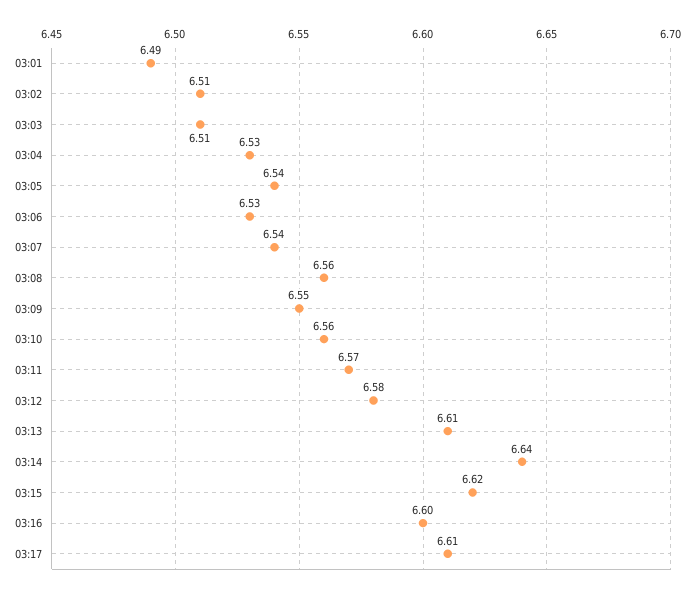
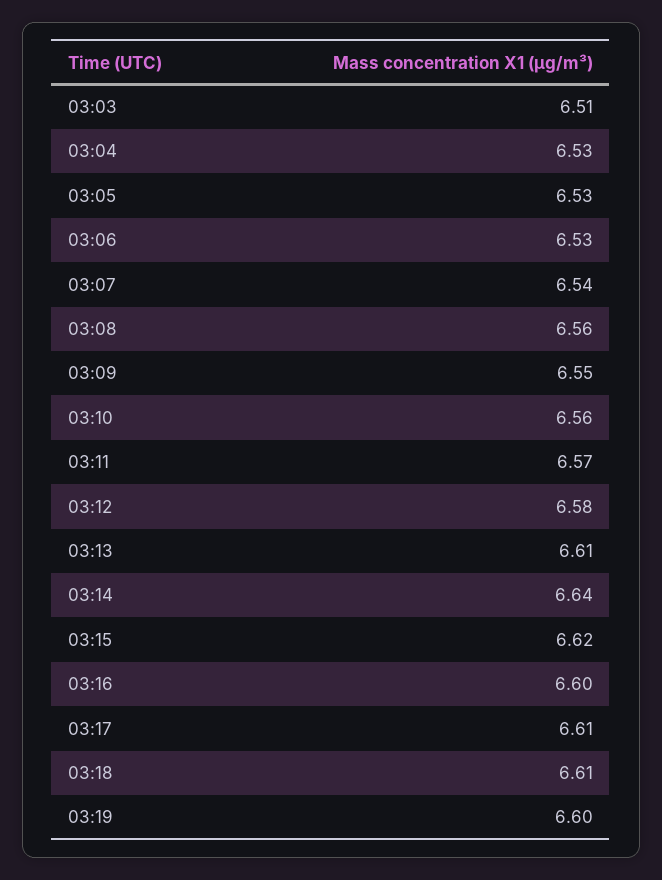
03:01: 6.49 -> none
03:02: 6.51 -> none
03:05: 6.54 -> 6.53
03:18: none -> 6.61
03:19: none -> 6.6

